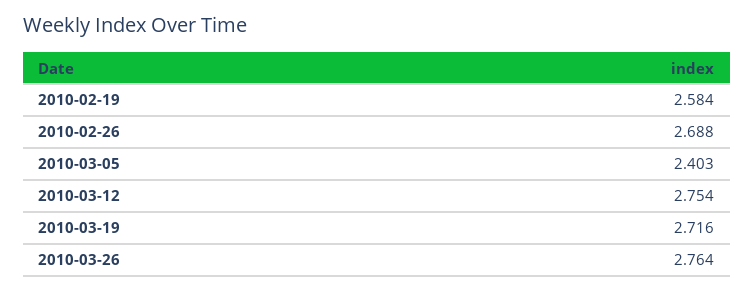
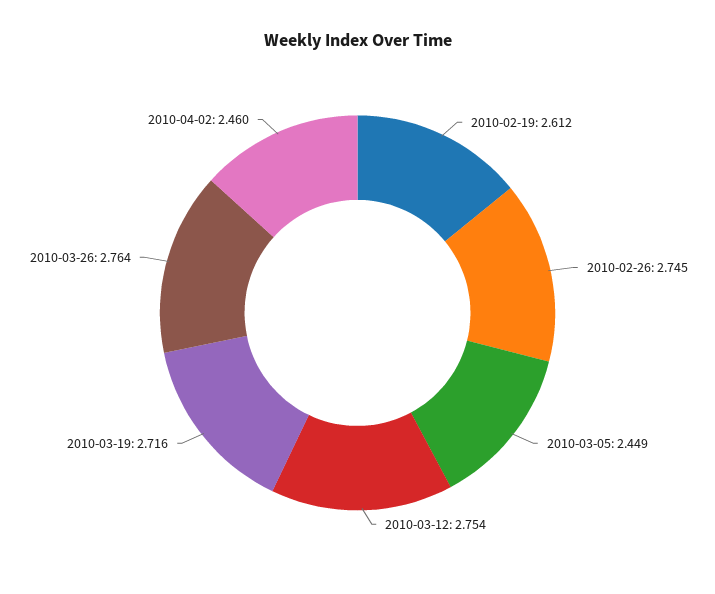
2010-02-19: 2.584 -> 2.612
2010-02-26: 2.688 -> 2.745
2010-03-05: 2.403 -> 2.449
2010-04-02: none -> 2.46

